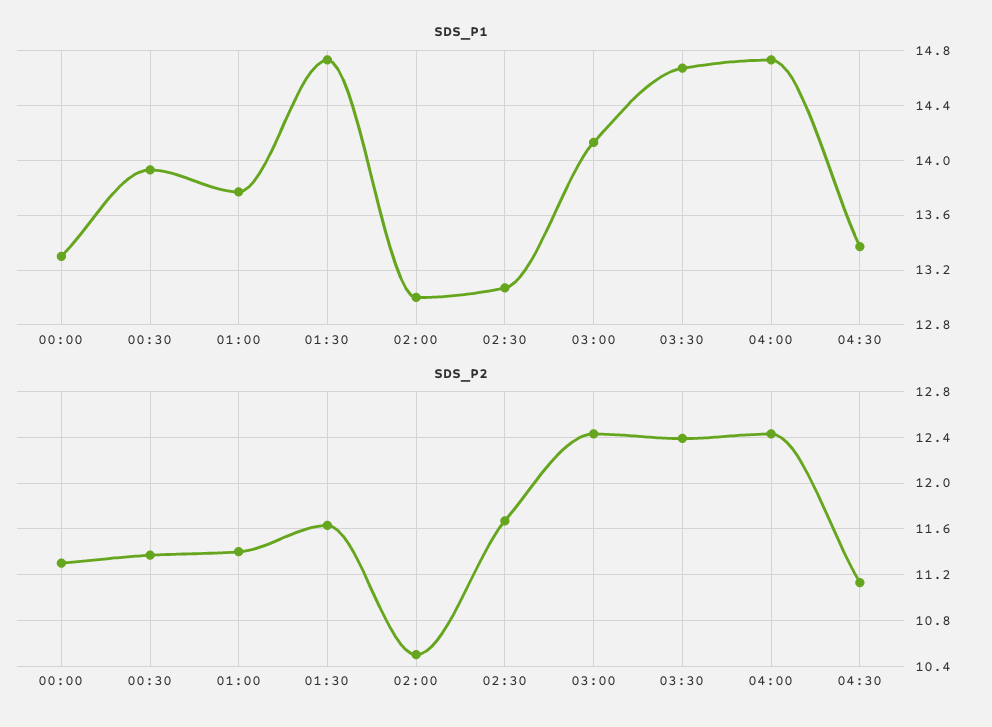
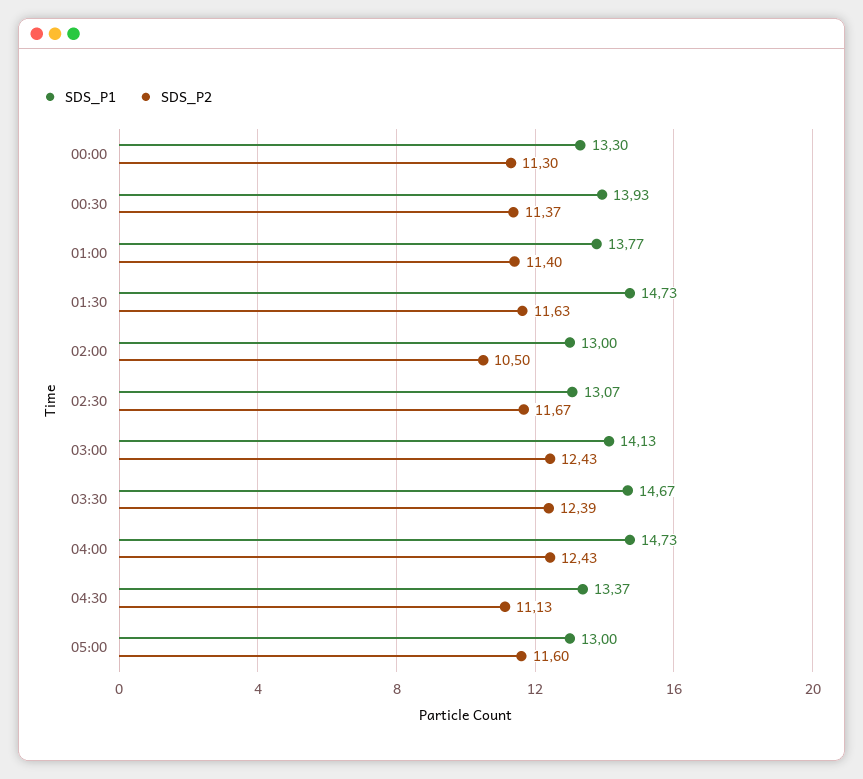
SDS_P1, 05:00: none -> 13
SDS_P2, 05:00: none -> 11.6

